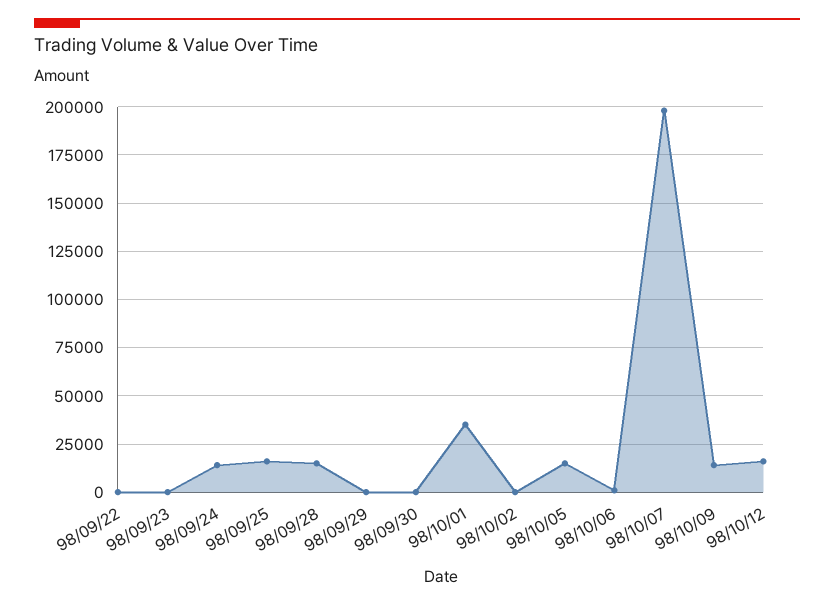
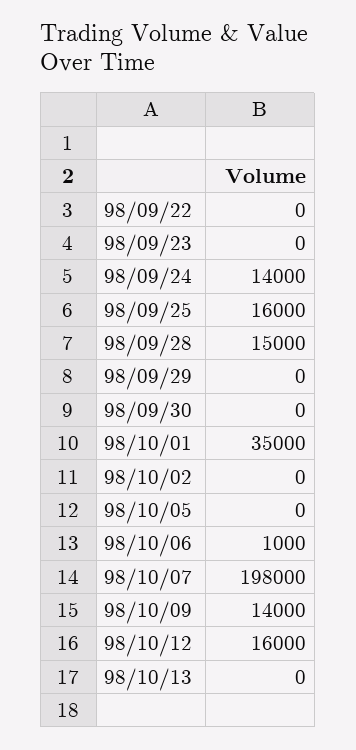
98/10/05: 15000 -> 0
98/10/13: none -> 0

